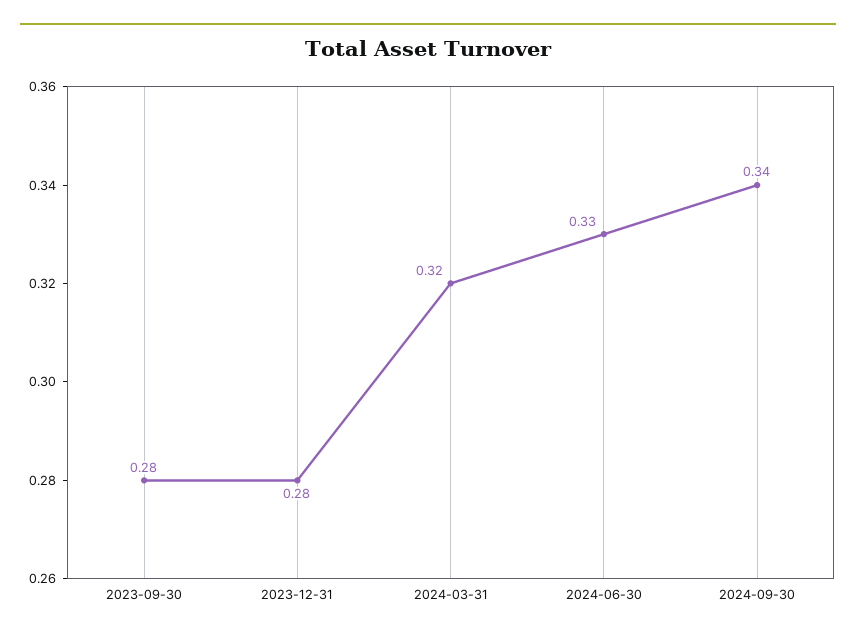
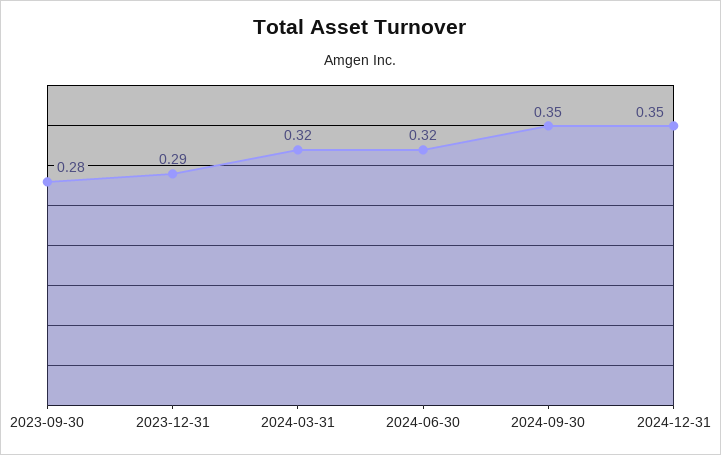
2023-12-31: 0.28 -> 0.29
2024-06-30: 0.33 -> 0.32
2024-09-30: 0.34 -> 0.35
2024-12-31: none -> 0.35

